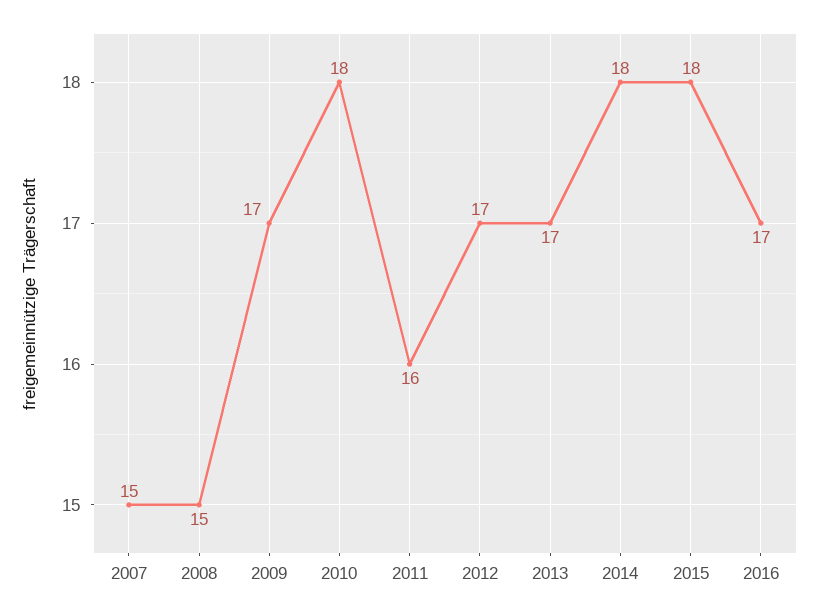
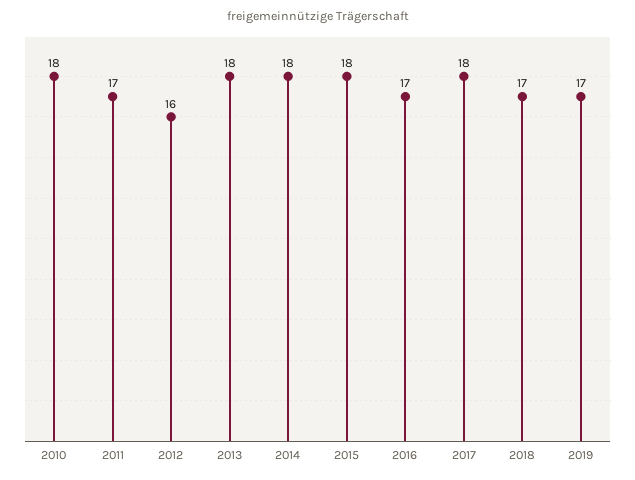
2007: 15 -> none
2008: 15 -> none
2009: 17 -> none
2011: 16 -> 17
2012: 17 -> 16
2013: 17 -> 18
2017: none -> 18
2018: none -> 17
2019: none -> 17

